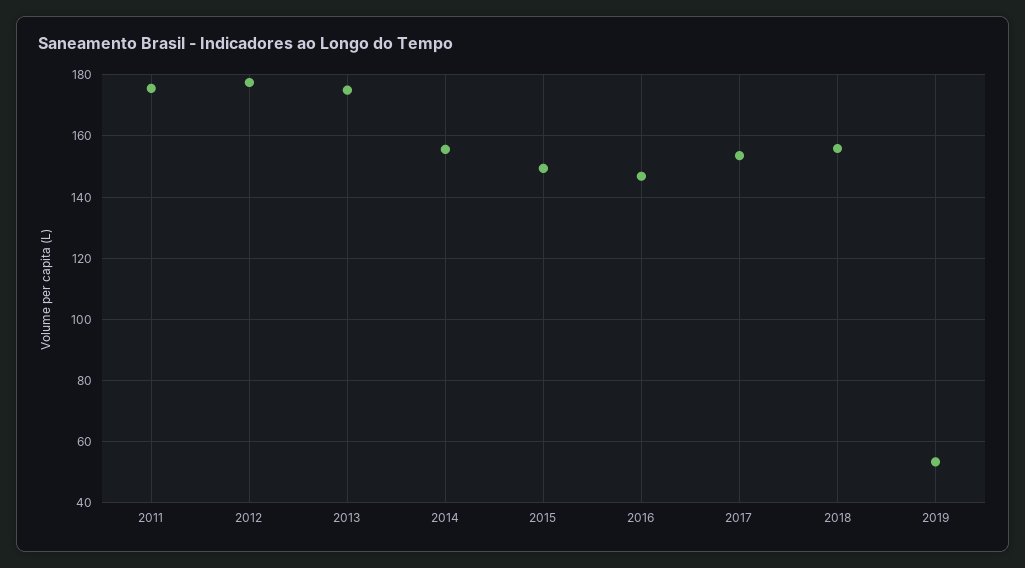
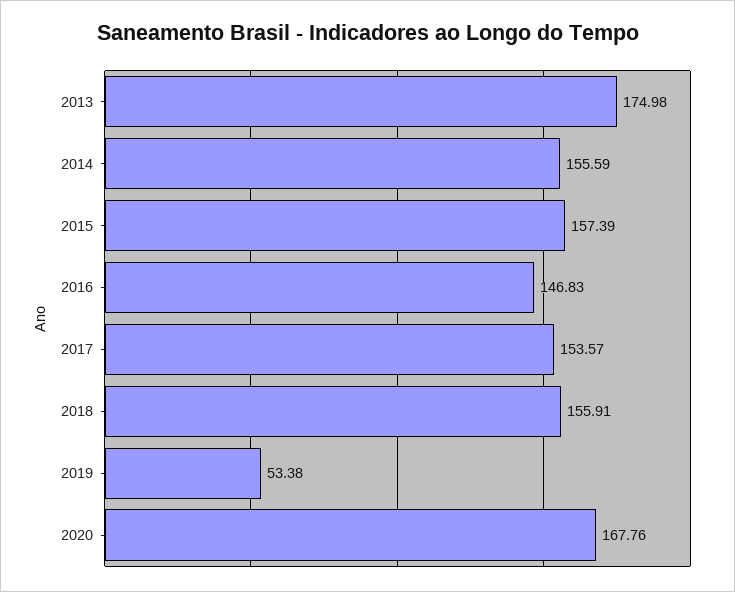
2011: 176 -> none
2012: 178 -> none
2015: 150 -> 157.39
2020: none -> 167.76

